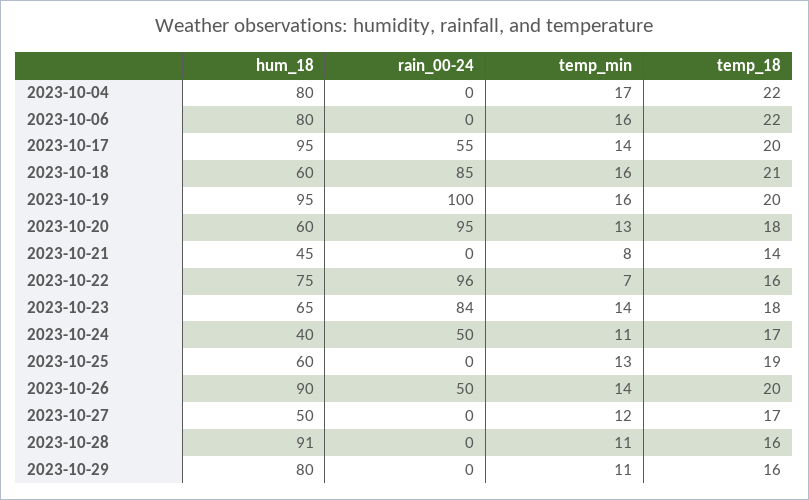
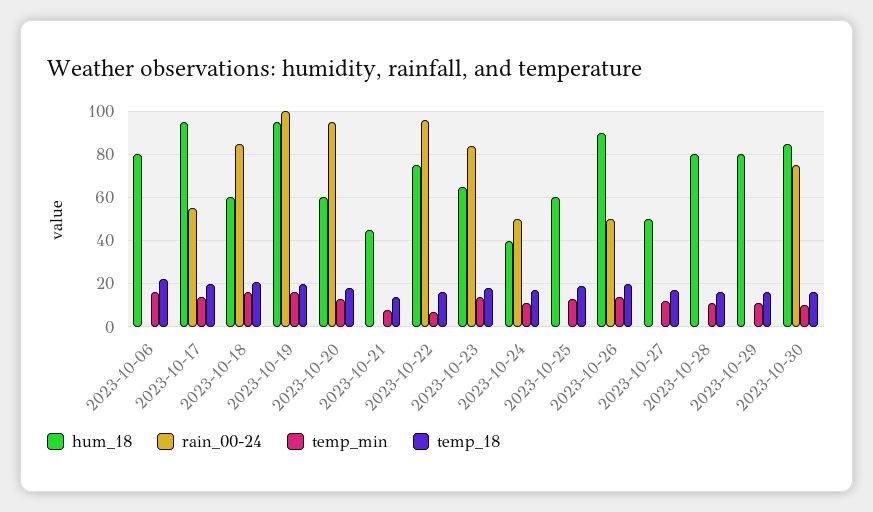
hum_18, 2023-10-04: 80 -> none
rain_00-24, 2023-10-04: 0 -> none
temp_min, 2023-10-04: 17 -> none
temp_18, 2023-10-04: 22 -> none
hum_18, 2023-10-28: 91 -> 80
hum_18, 2023-10-30: none -> 85
rain_00-24, 2023-10-30: none -> 75
temp_min, 2023-10-30: none -> 10
temp_18, 2023-10-30: none -> 15

